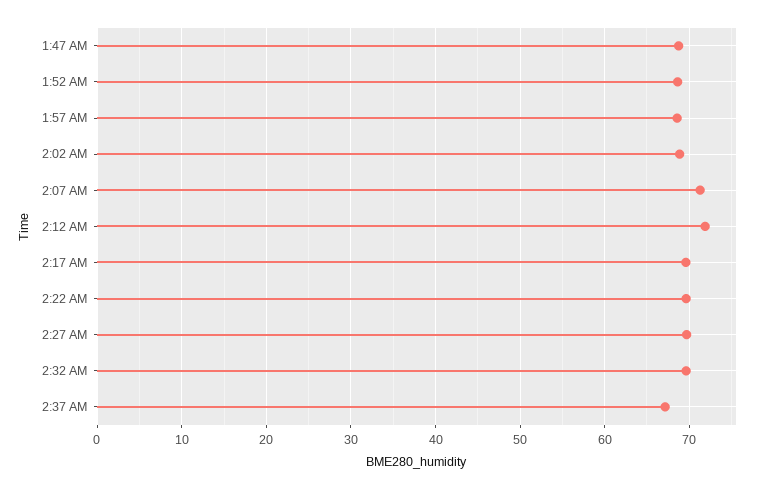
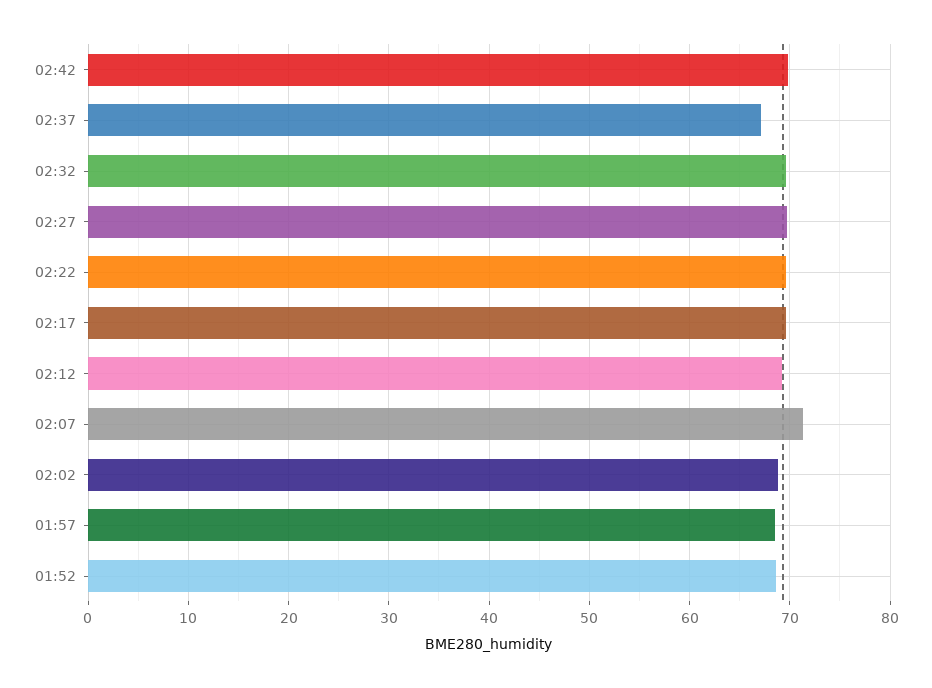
1:47 AM: 69 -> none
2:12 AM: 72 -> 69
02:42: none -> 70

